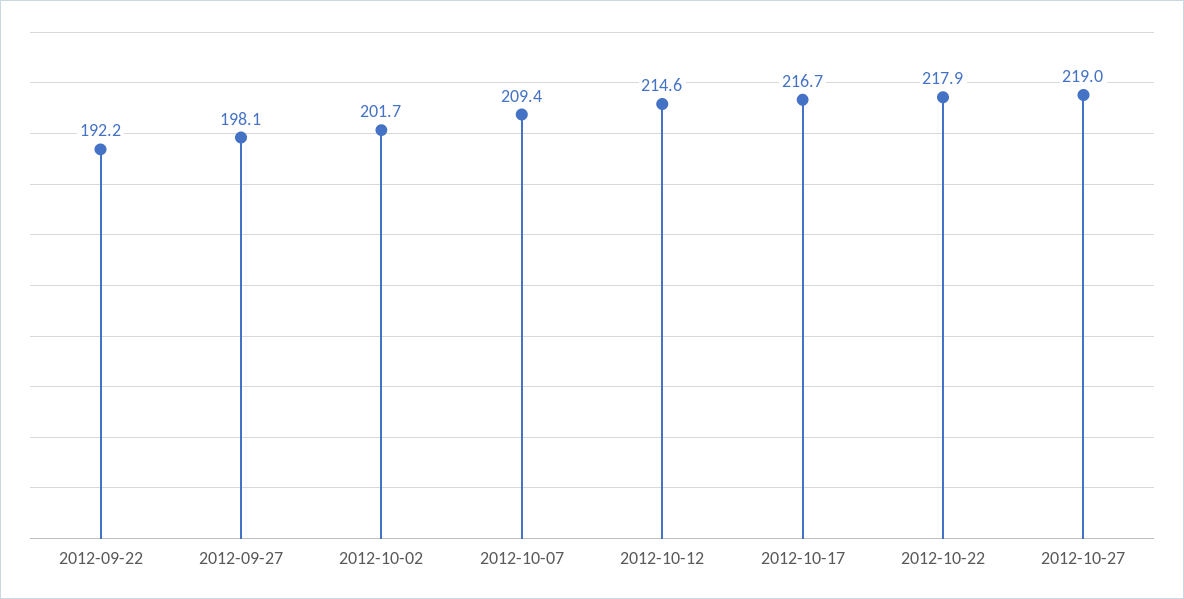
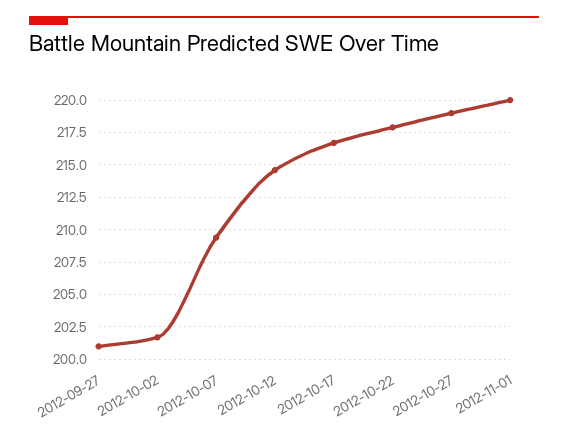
2012-09-22: 192.2 -> none
2012-09-27: 198.1 -> 201
2012-11-01: none -> 220

